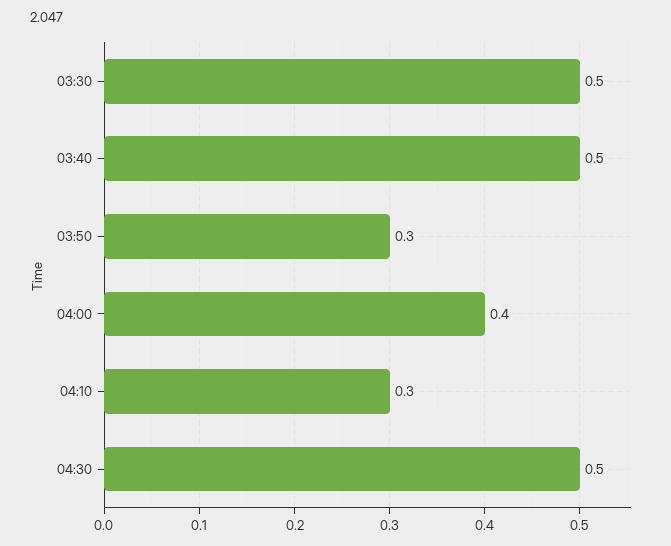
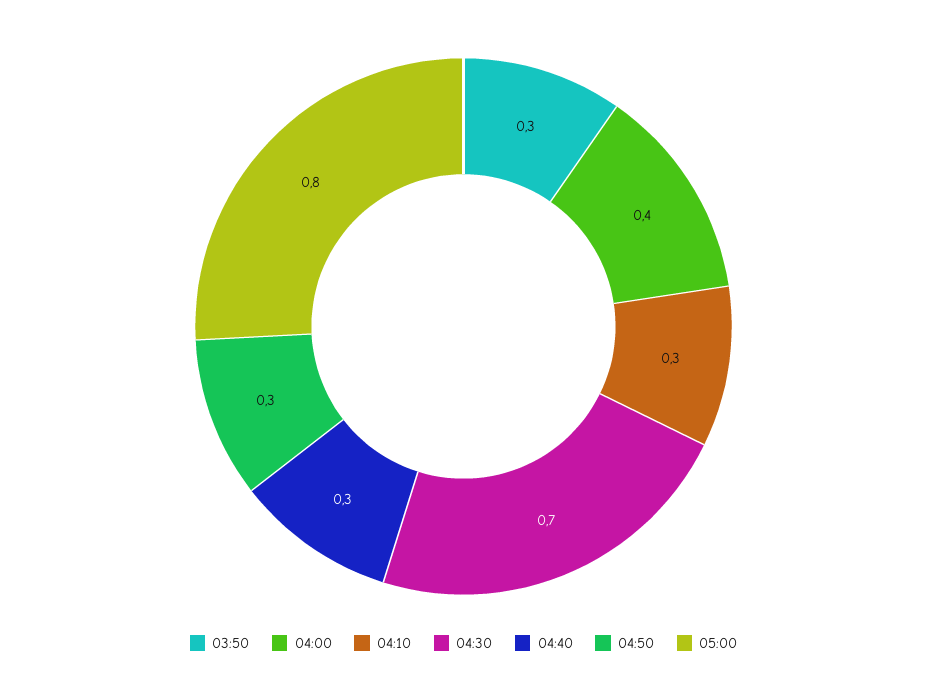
03:30: 0.5 -> none
03:40: 0.5 -> none
04:30: 0.5 -> 0.7
04:40: none -> 0.3
04:50: none -> 0.3
05:00: none -> 0.8

